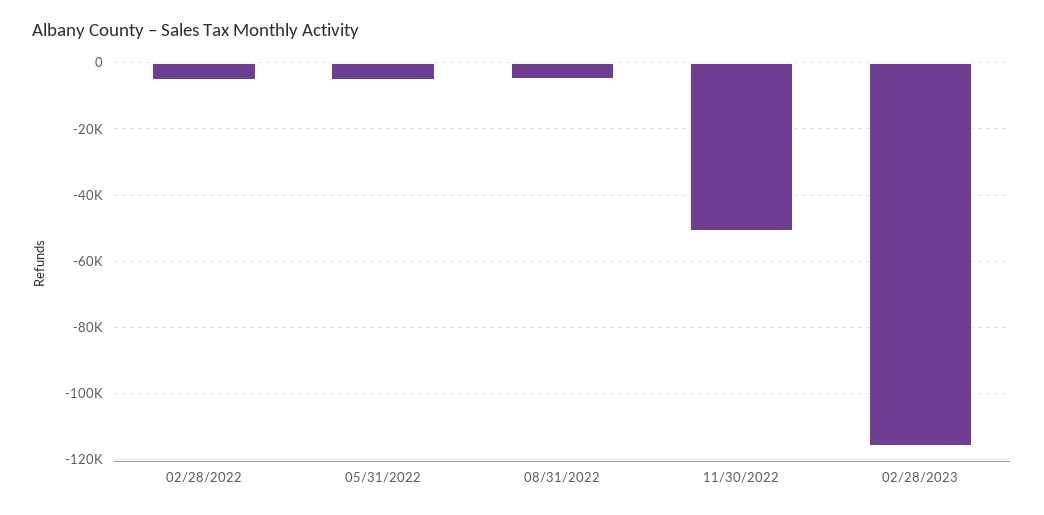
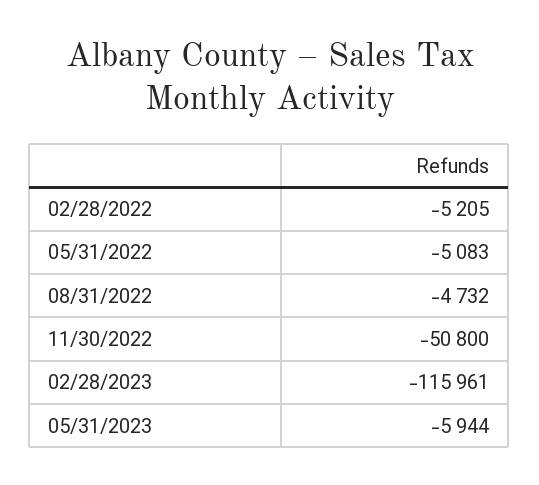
05/31/2023: none -> -5944

